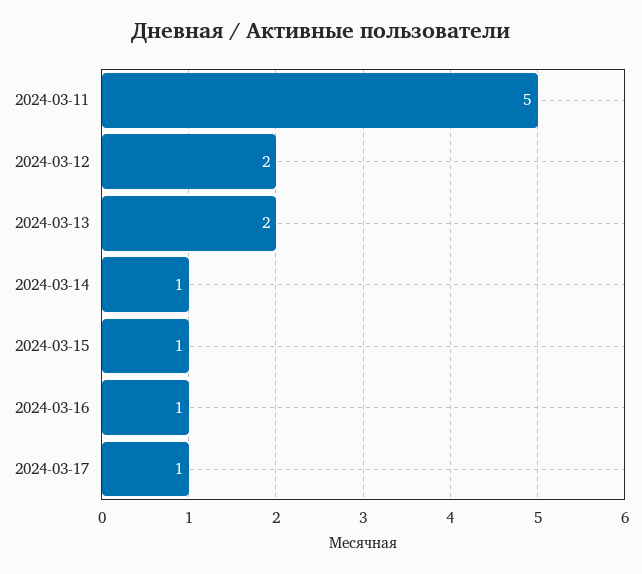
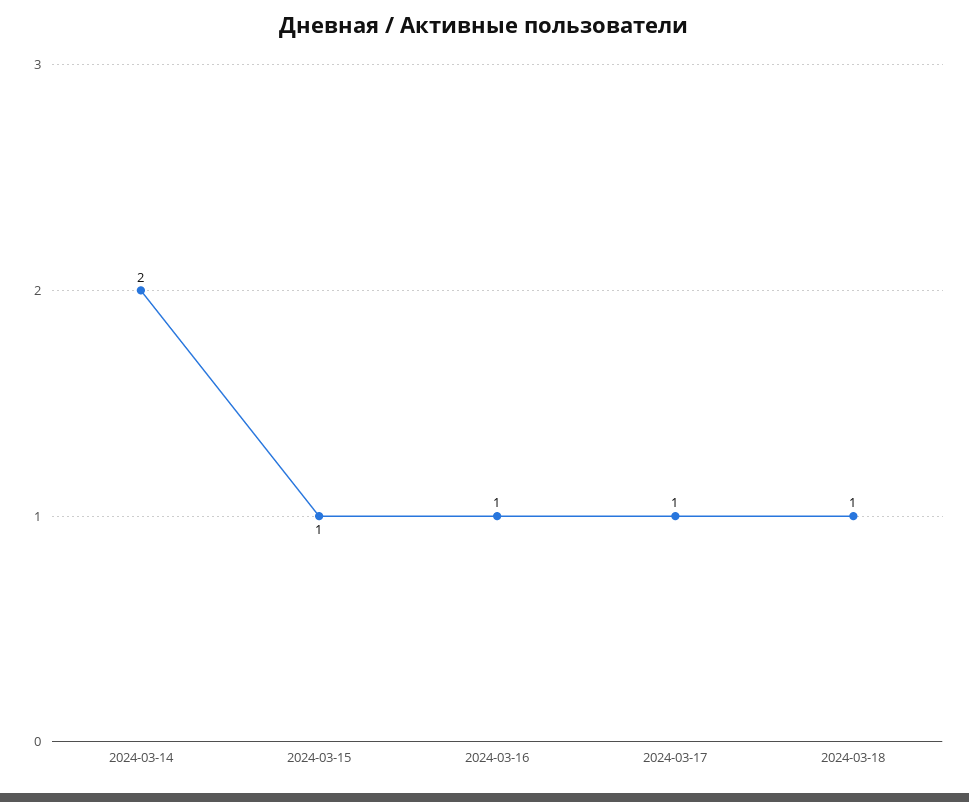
2024-03-11: 5 -> none
2024-03-12: 2 -> none
2024-03-13: 2 -> none
2024-03-14: 1 -> 2
2024-03-18: none -> 1

